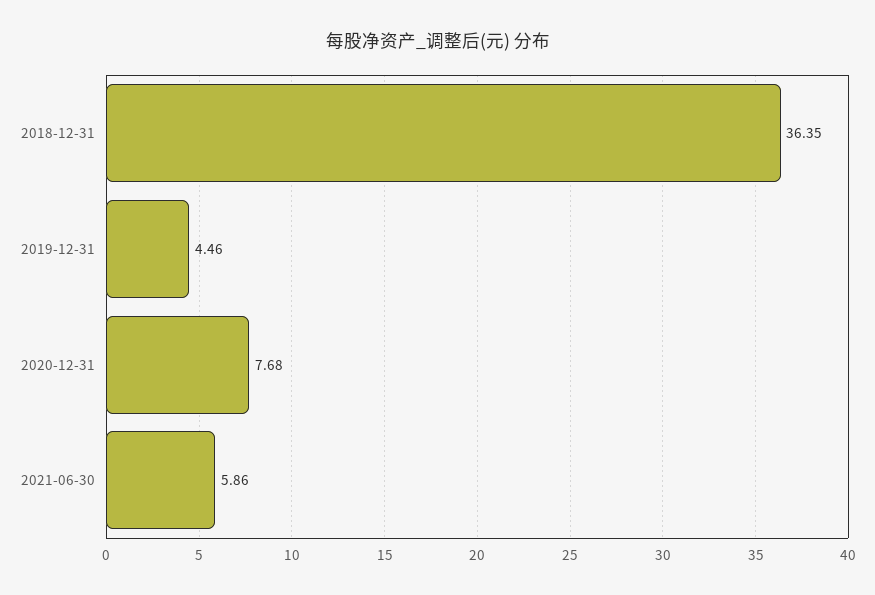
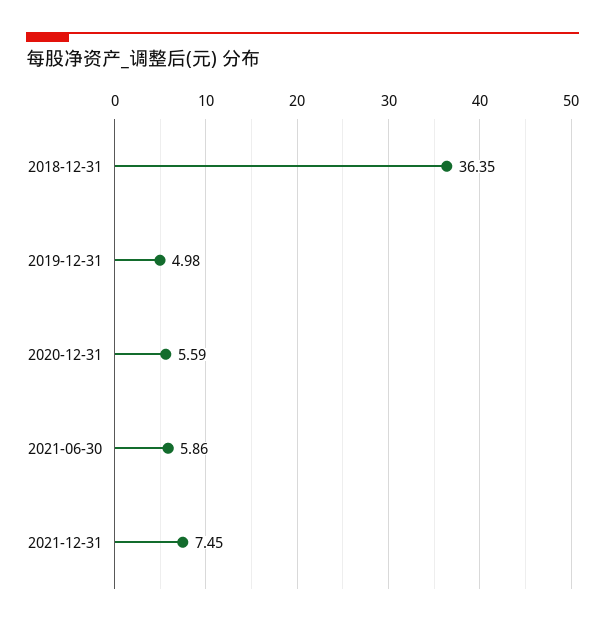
2019-12-31: 4.46 -> 4.98
2020-12-31: 7.68 -> 5.59
2021-12-31: none -> 7.45

